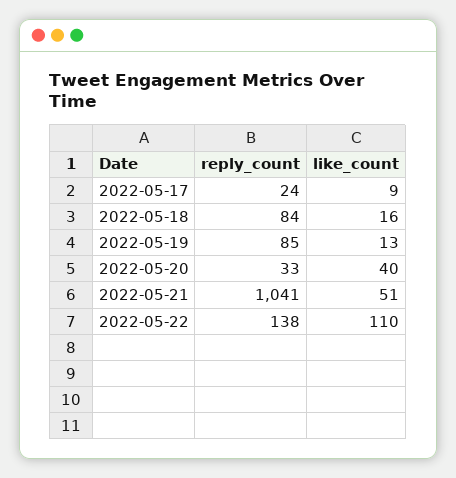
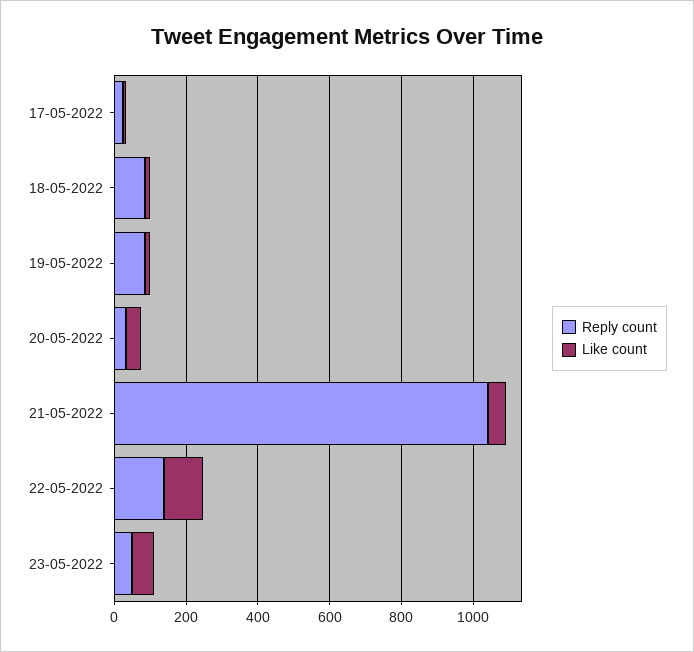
reply_count, 23-05-2022: none -> 50
like_count, 23-05-2022: none -> 50

